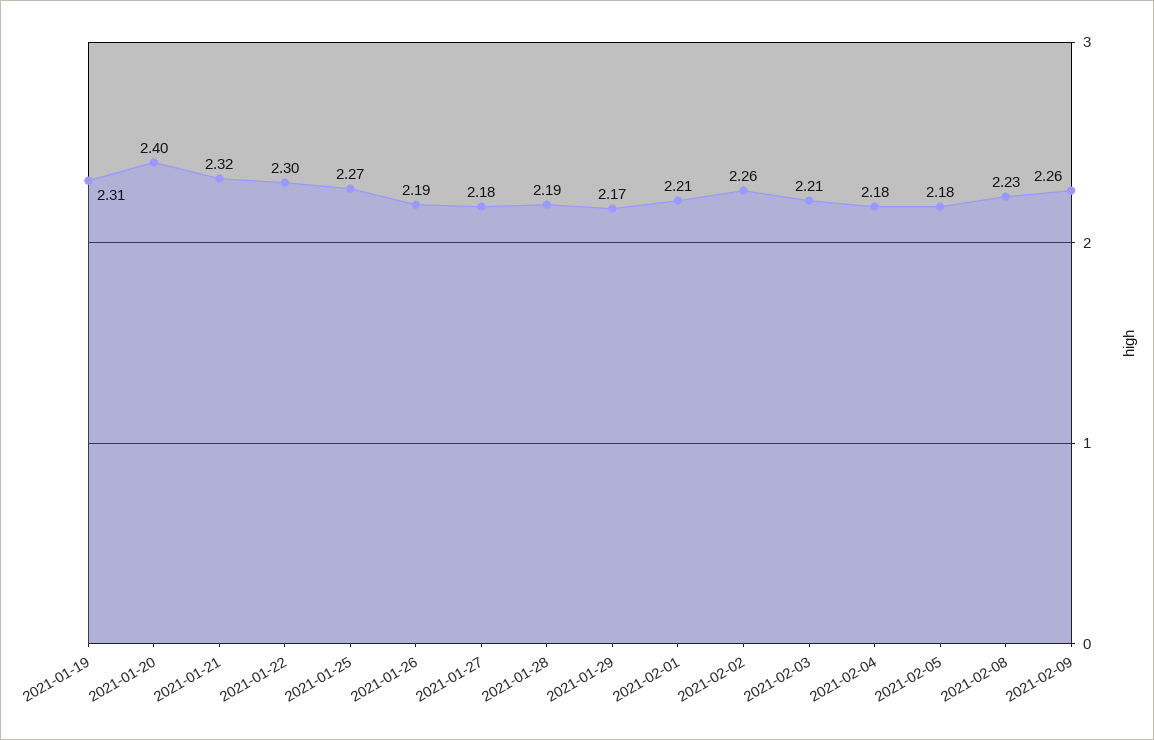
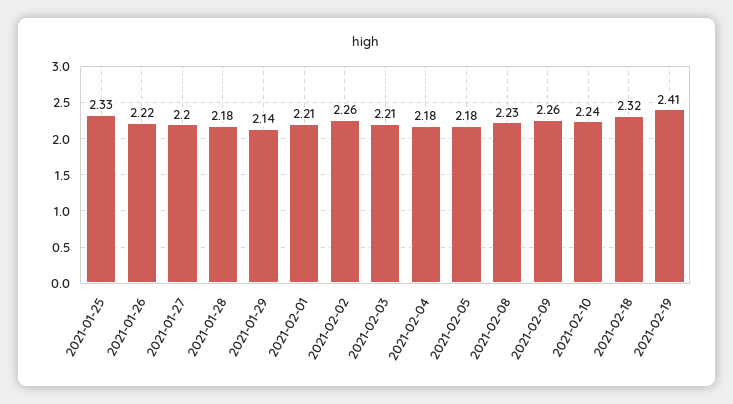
2021-01-19: 2.31 -> none
2021-01-20: 2.4 -> none
2021-01-21: 2.32 -> none
2021-01-22: 2.3 -> none
2021-01-25: 2.27 -> 2.33
2021-01-26: 2.19 -> 2.22
2021-01-27: 2.18 -> 2.2
2021-01-28: 2.19 -> 2.18
2021-01-29: 2.17 -> 2.14
2021-02-10: none -> 2.24
2021-02-18: none -> 2.32
2021-02-19: none -> 2.41

